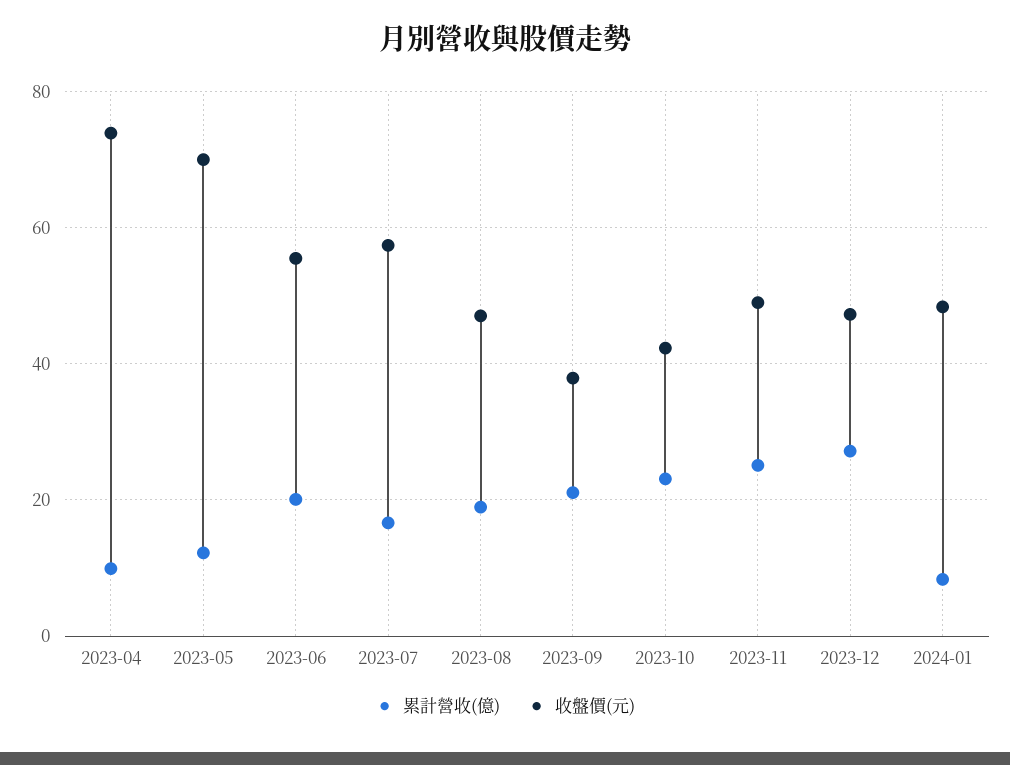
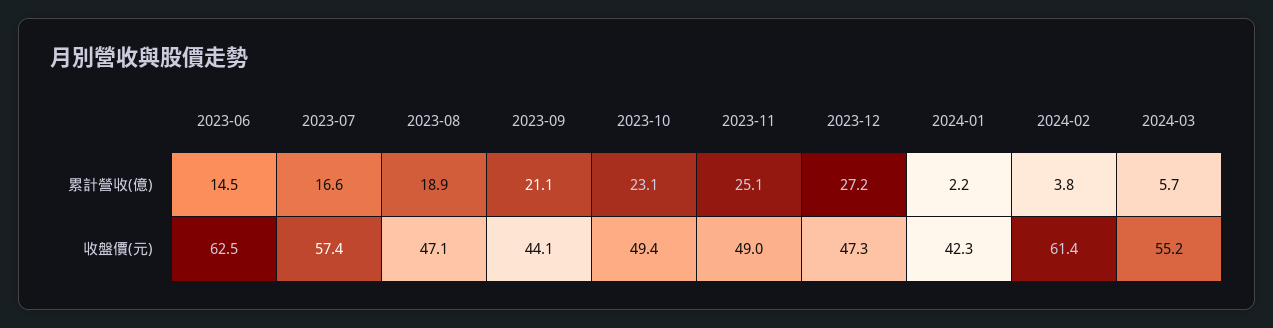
累計營收(億), 2023-04: 10 -> none
收盤價(元), 2023-04: 74 -> none
累計營收(億), 2023-05: 12 -> none
收盤價(元), 2023-05: 70 -> none
累計營收(億), 2023-06: 20 -> 14.5
收盤價(元), 2023-06: 56 -> 62.5
收盤價(元), 2023-09: 38 -> 44.1
收盤價(元), 2023-10: 42 -> 49.4
累計營收(億), 2024-01: 8 -> 2.2
收盤價(元), 2024-01: 48 -> 42.3
累計營收(億), 2024-02: none -> 3.8
累計營收(億), 2024-03: none -> 5.7
收盤價(元), 2024-02: none -> 61.4
收盤價(元), 2024-03: none -> 55.2

